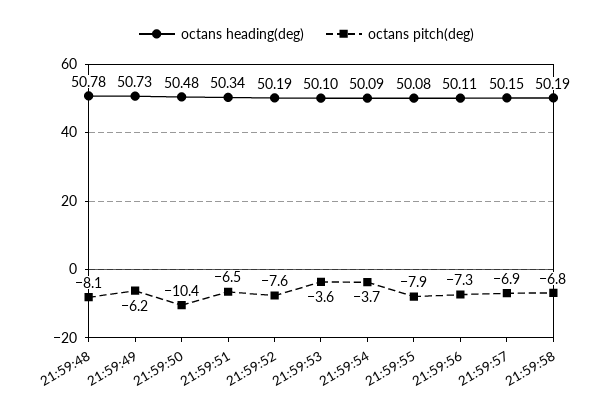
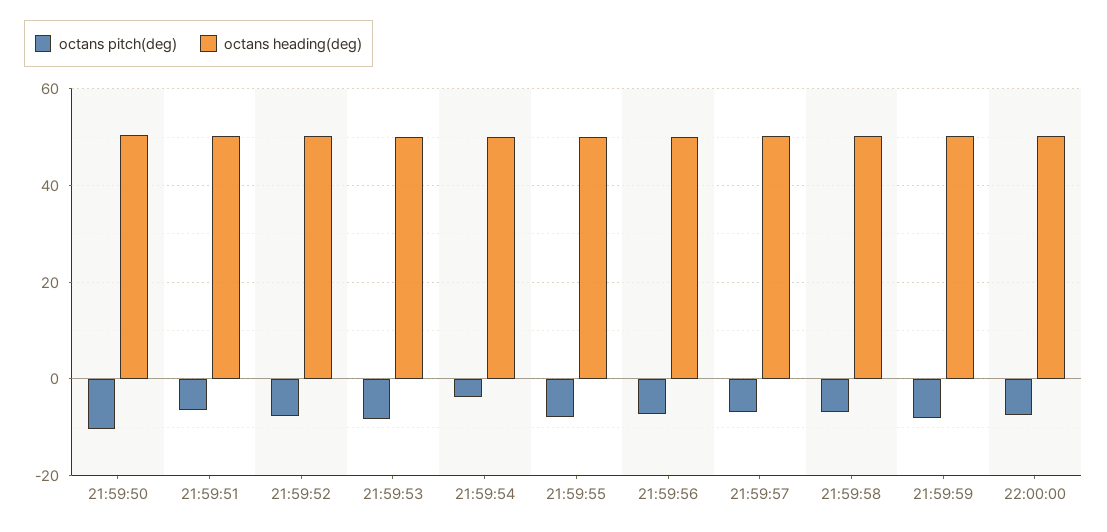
octans heading(deg), 21:59:48: 50.78 -> none
octans pitch(deg), 21:59:48: -8.1 -> none
octans heading(deg), 21:59:49: 50.73 -> none
octans pitch(deg), 21:59:49: -6.2 -> none
octans pitch(deg), 21:59:53: -3.6 -> -8
octans pitch(deg), 21:59:59: none -> -8
octans heading(deg), 21:59:59: none -> 50
octans pitch(deg), 22:00:00: none -> -8
octans heading(deg), 22:00:00: none -> 50

